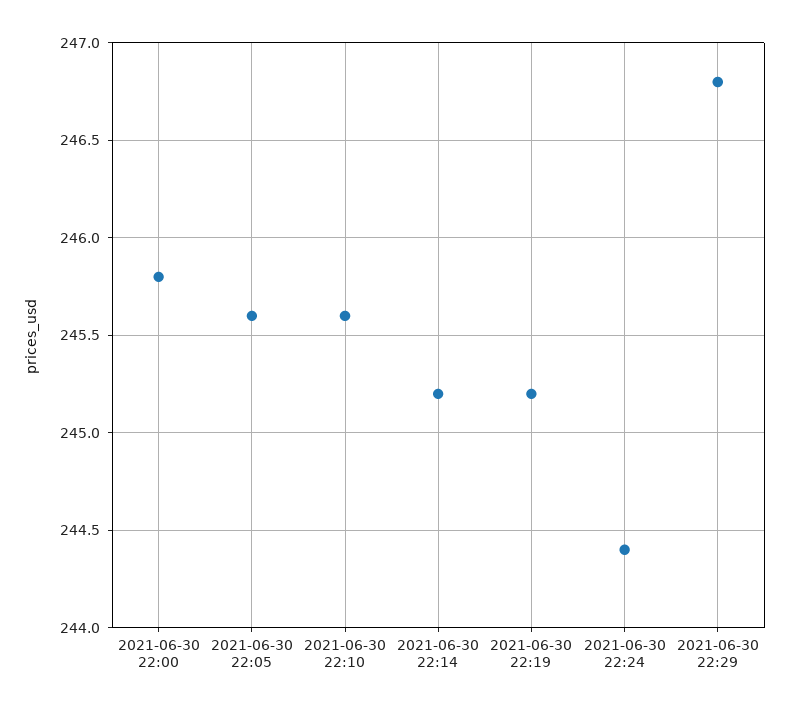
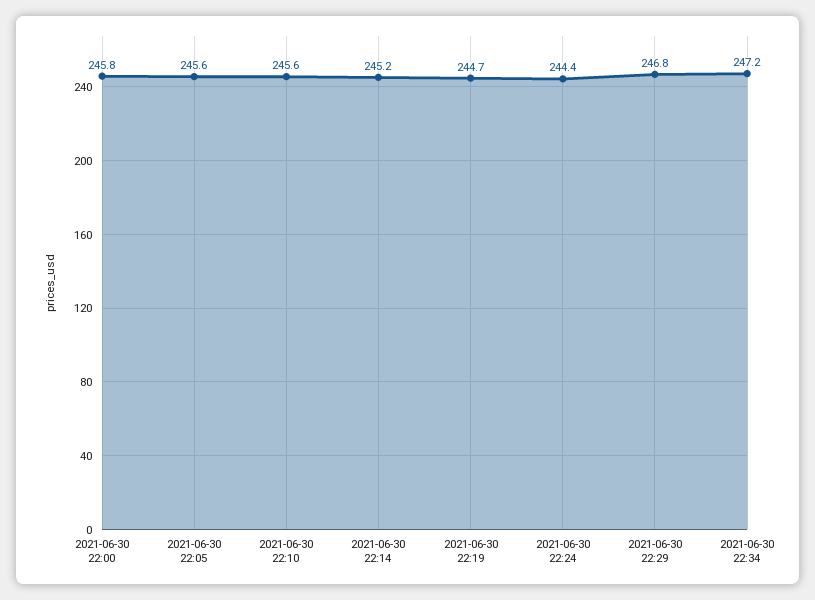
2021-06-30 22:19: 245.2 -> 244.7
2021-06-30 22:34: none -> 247.2

